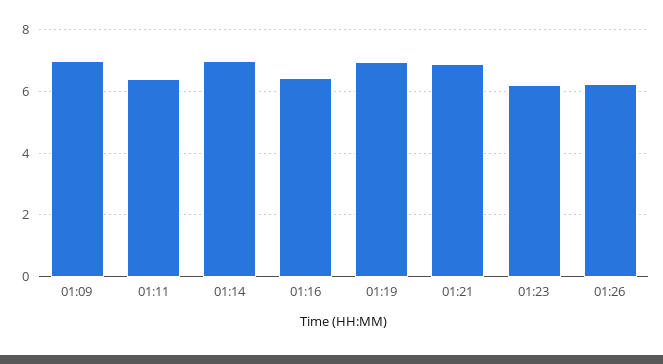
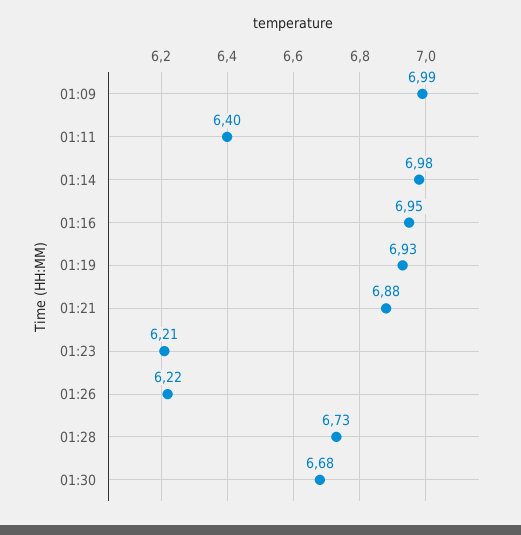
01:16: 6.4 -> 6.95
01:28: none -> 6.73
01:30: none -> 6.68

